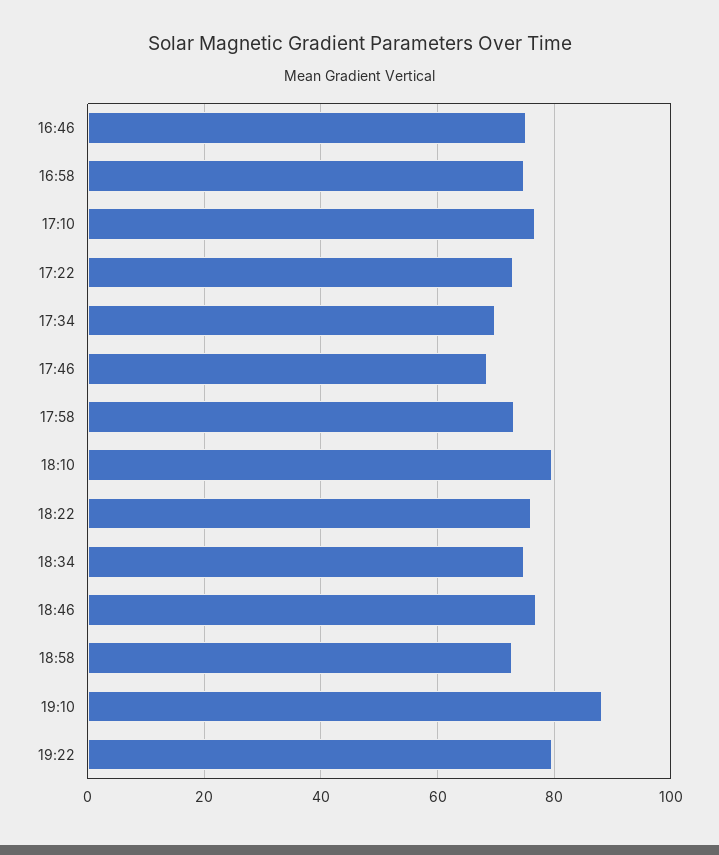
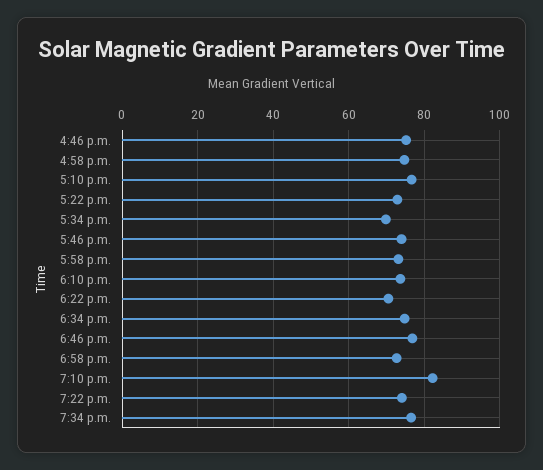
17:46: 68 -> 74
18:10: 80 -> 74
18:22: 76 -> 70
19:10: 88 -> 82
19:22: 80 -> 74
7:34 p.m.: none -> 76

